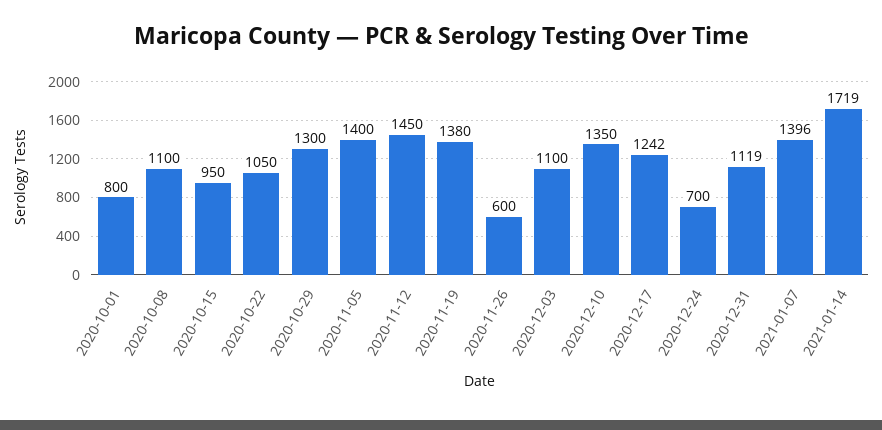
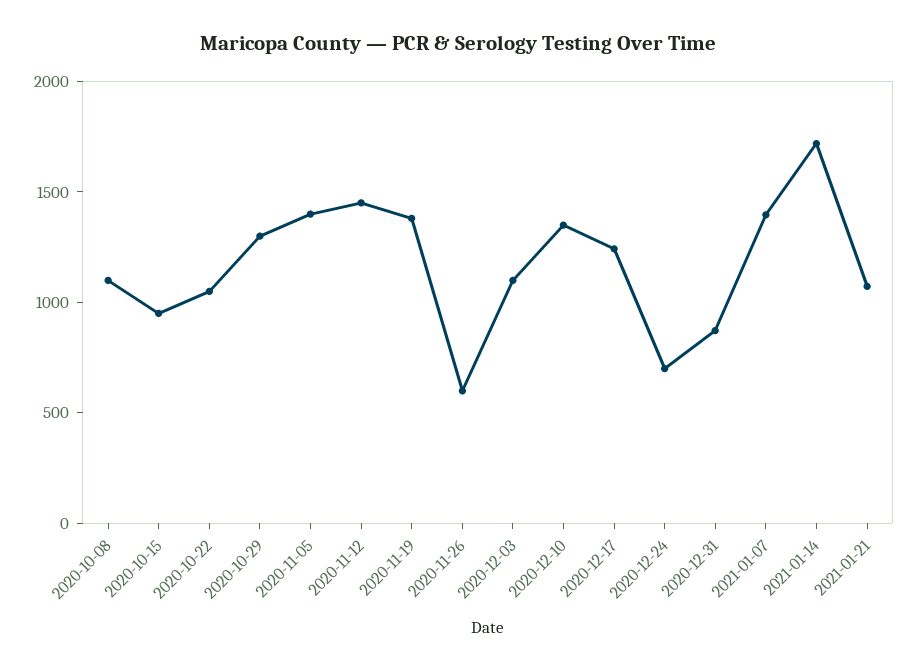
2020-10-01: 800 -> none
2020-12-31: 1119 -> 900
2021-01-21: none -> 1100

